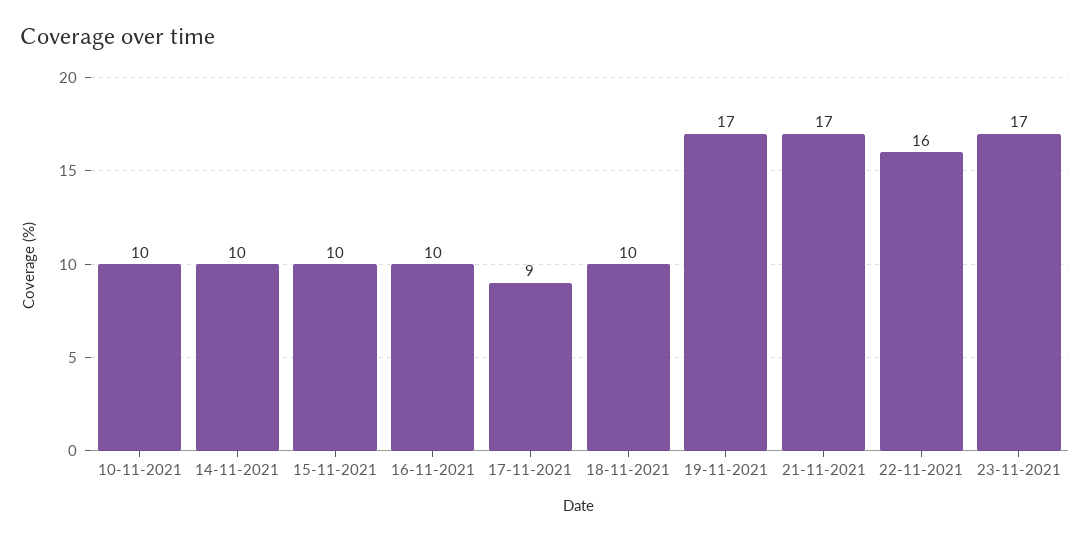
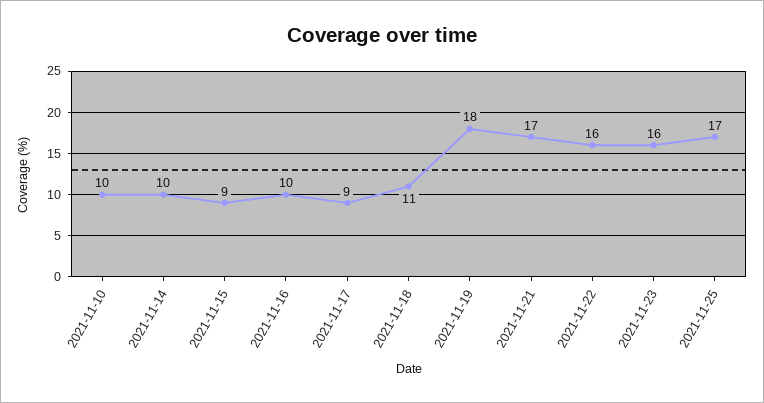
15-11-2021: 10 -> 9
18-11-2021: 10 -> 11
19-11-2021: 17 -> 18
23-11-2021: 17 -> 16
2021-11-25: none -> 17

